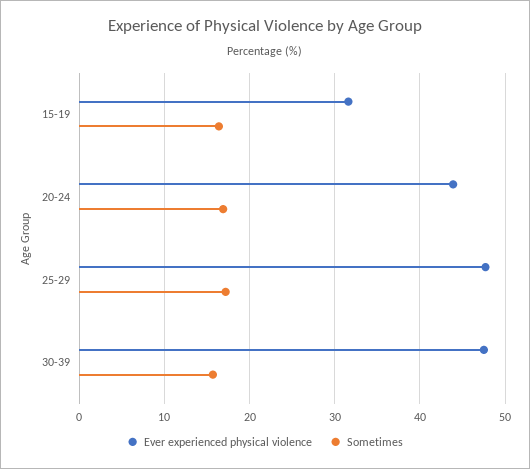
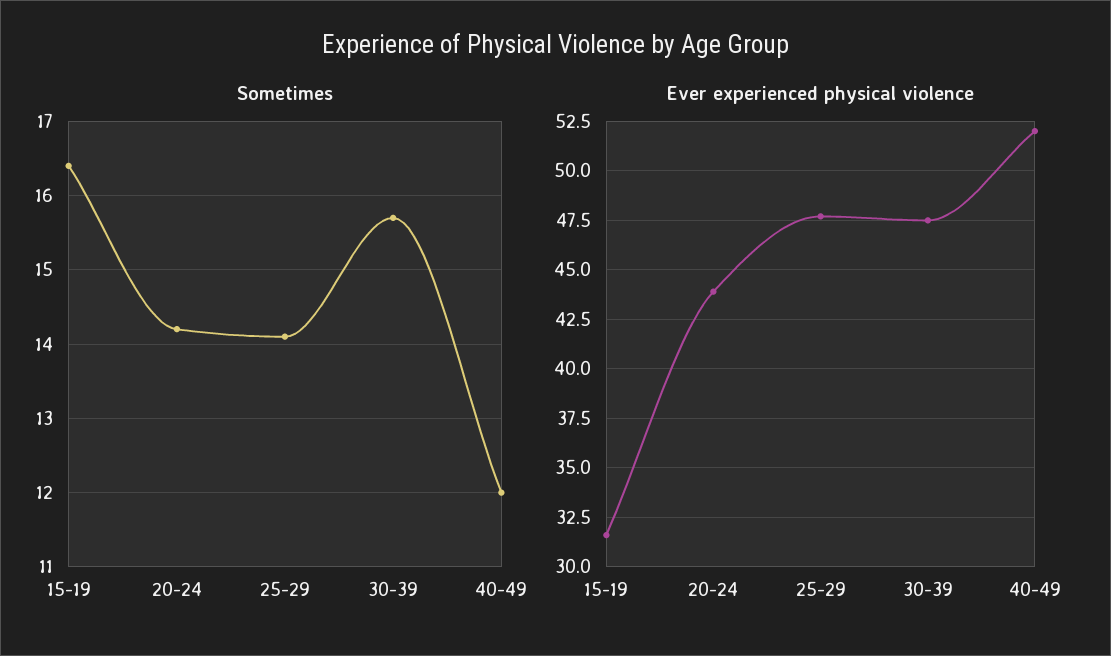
Sometimes, 20-24: 17 -> 14.2
Sometimes, 25-29: 17 -> 14.1
Sometimes, 40-49: none -> 12
Ever experienced physical violence, 40-49: none -> 52

